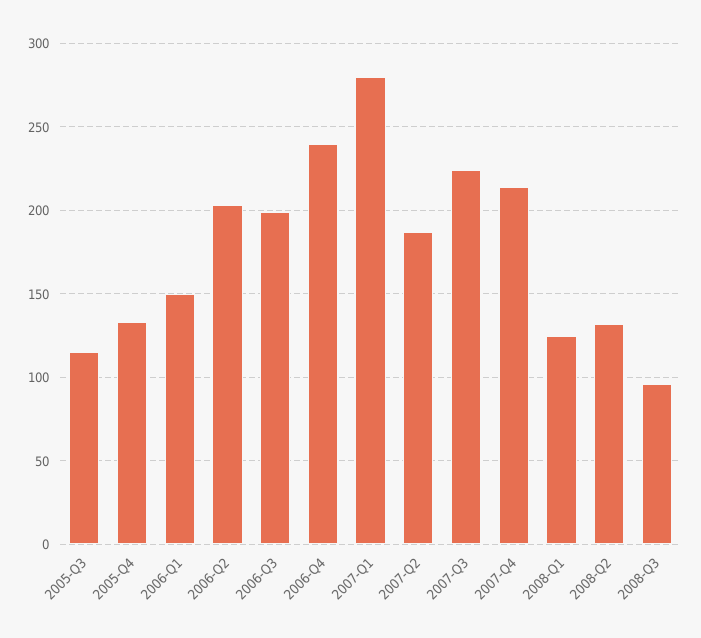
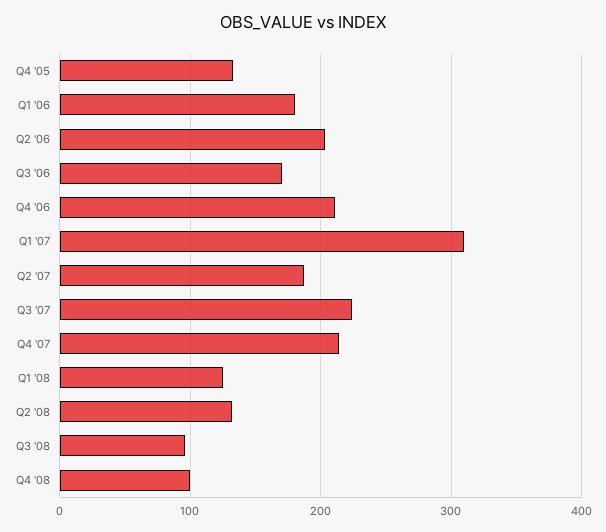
2005-Q3: 115 -> none
2006-Q1: 150 -> 180
2006-Q3: 200 -> 170
2006-Q4: 240 -> 210
2007-Q1: 280 -> 310
Q4 '08: none -> 100

